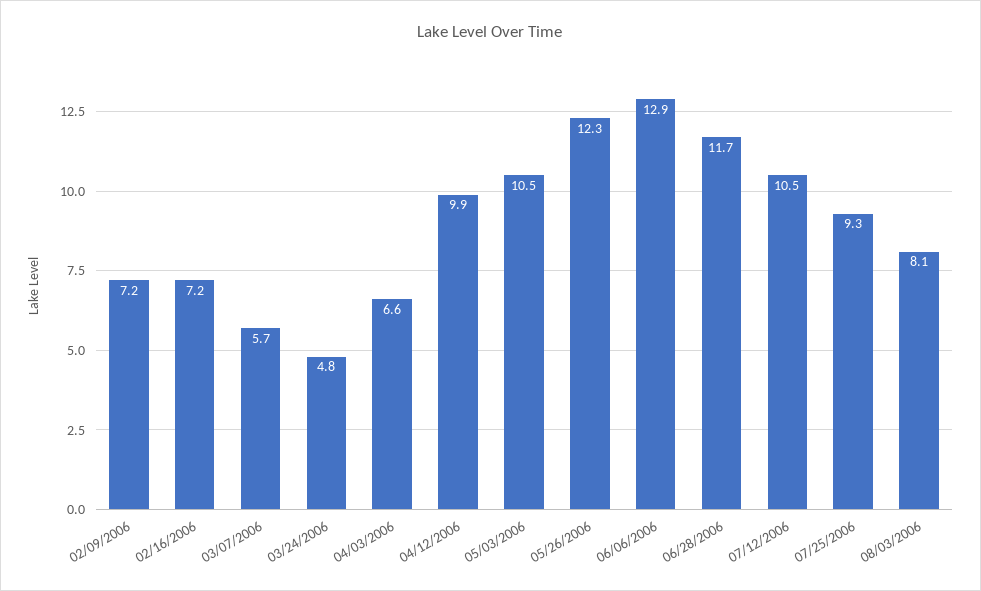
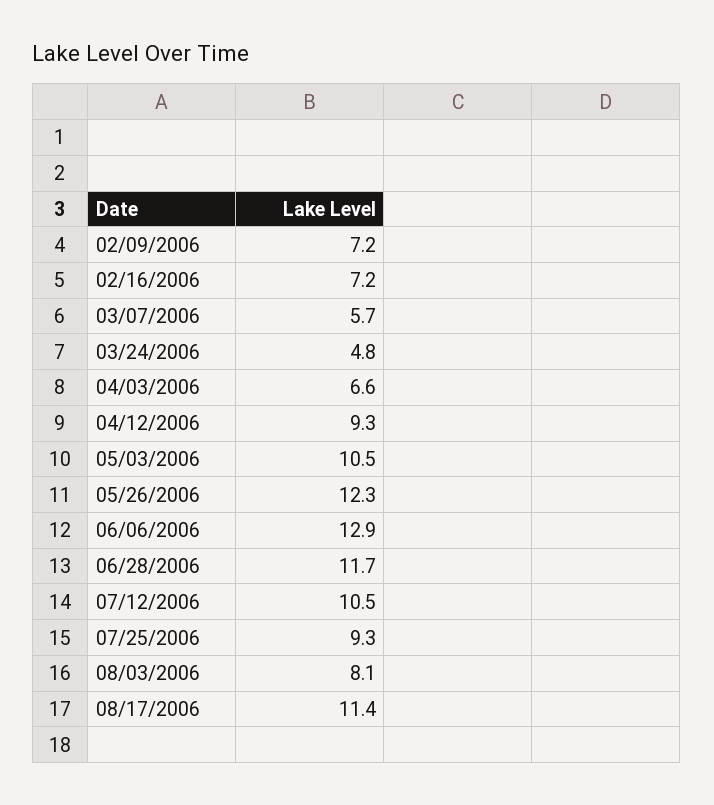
04/12/2006: 9.9 -> 9.3
08/17/2006: none -> 11.4

